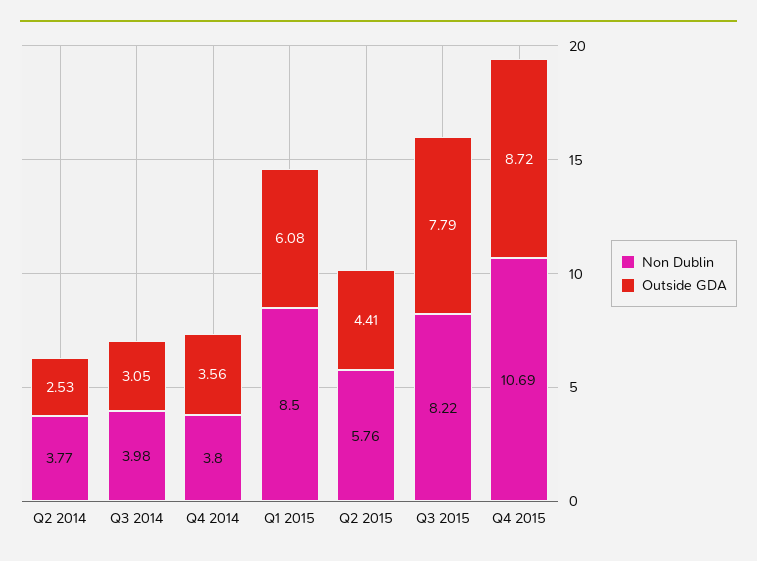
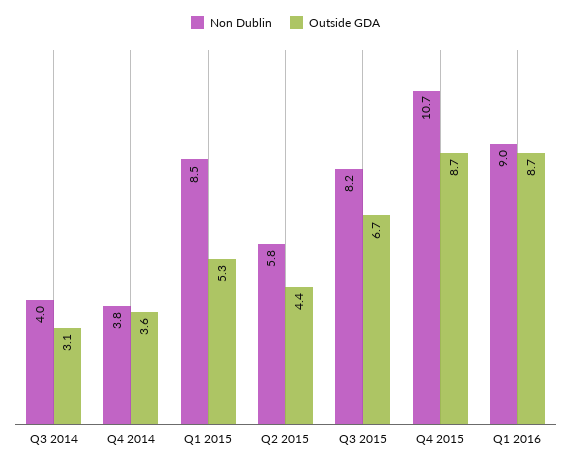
Non Dublin, Q2 2014: 3.77 -> none
Outside GDA, Q2 2014: 2.53 -> none
Outside GDA, Q1 2015: 6.08 -> 5.3
Outside GDA, Q3 2015: 7.79 -> 6.7
Non Dublin, Q1 2016: none -> 9
Outside GDA, Q1 2016: none -> 8.7

